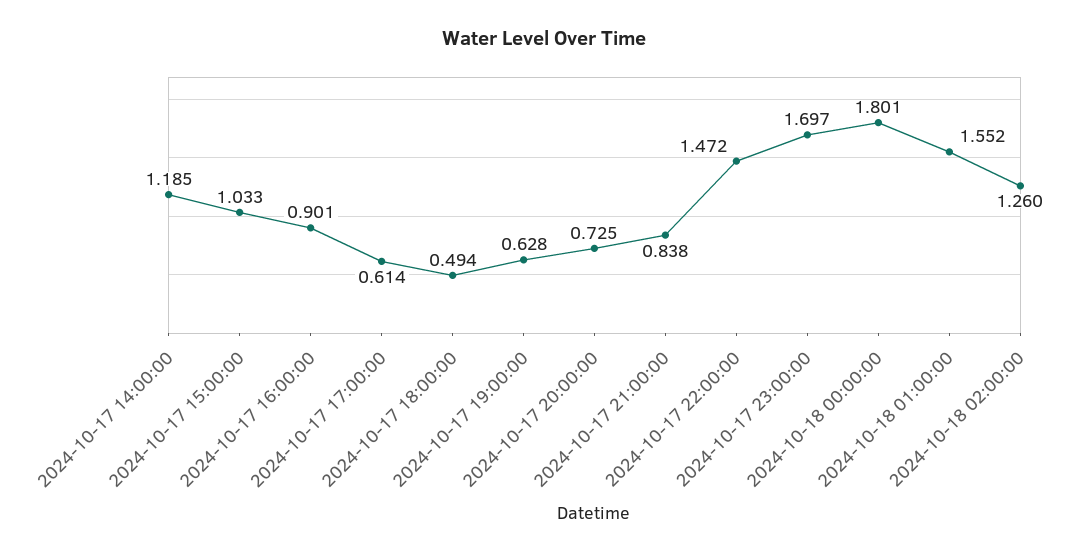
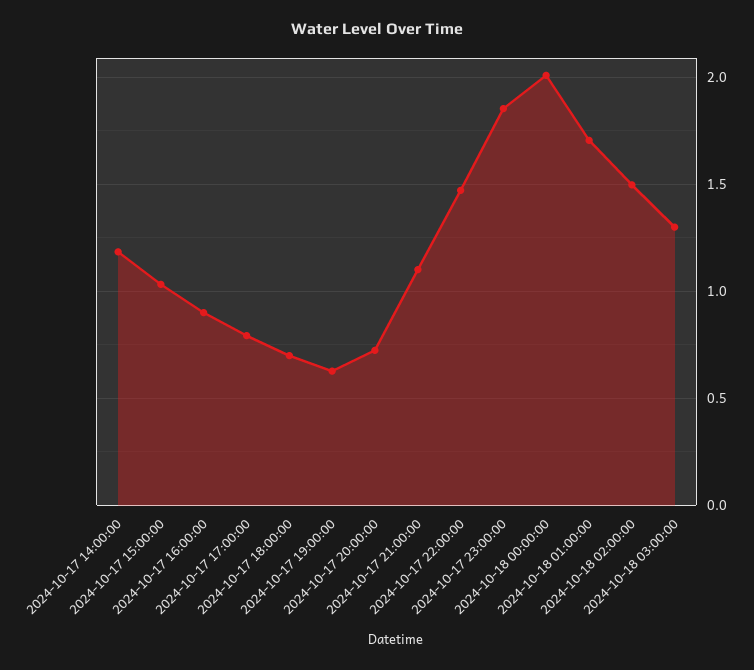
2024-10-17 17:00:00: 0.614 -> 0.8
2024-10-17 18:00:00: 0.494 -> 0.7
2024-10-17 21:00:00: 0.838 -> 1.1
2024-10-17 23:00:00: 1.697 -> 1.85
2024-10-18 00:00:00: 1.801 -> 2
2024-10-18 01:00:00: 1.552 -> 1.7
2024-10-18 02:00:00: 1.26 -> 1.5
2024-10-18 03:00:00: none -> 1.3

